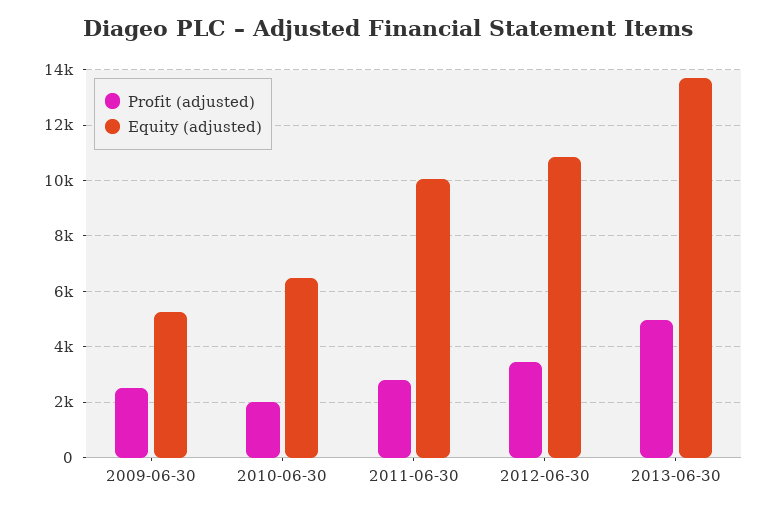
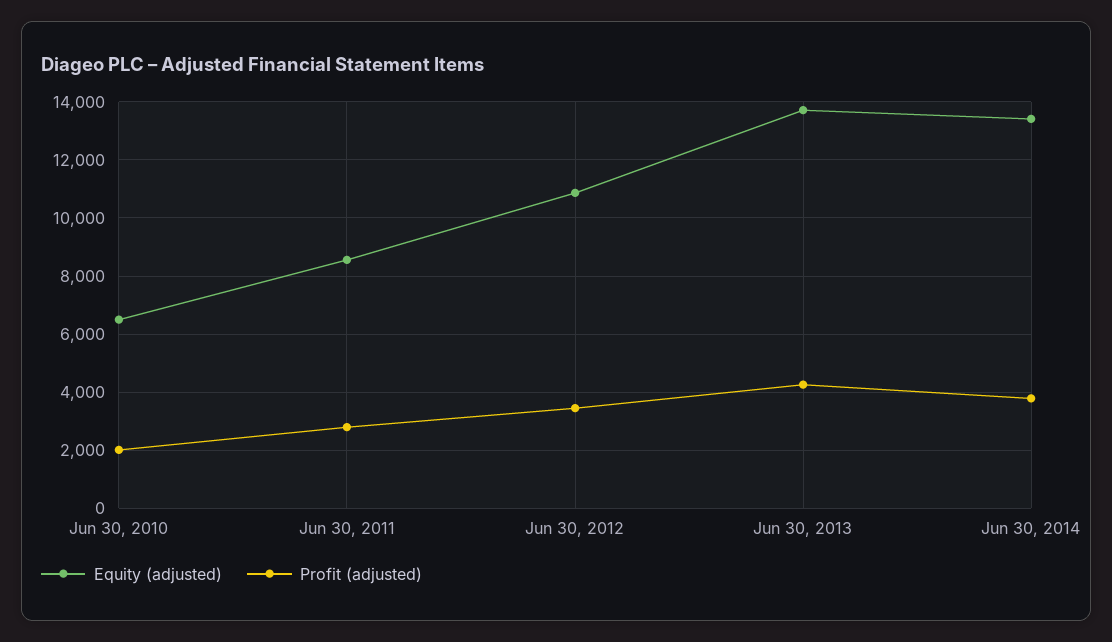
Profit (adjusted), 2009-06-30: 2500 -> none
Equity (adjusted), 2009-06-30: 5250 -> none
Equity (adjusted), 2011-06-30: 10000 -> 8500
Profit (adjusted), 2013-06-30: 5000 -> 4250
Equity (adjusted), Jun 30, 2014: none -> 13500
Profit (adjusted), Jun 30, 2014: none -> 3750

